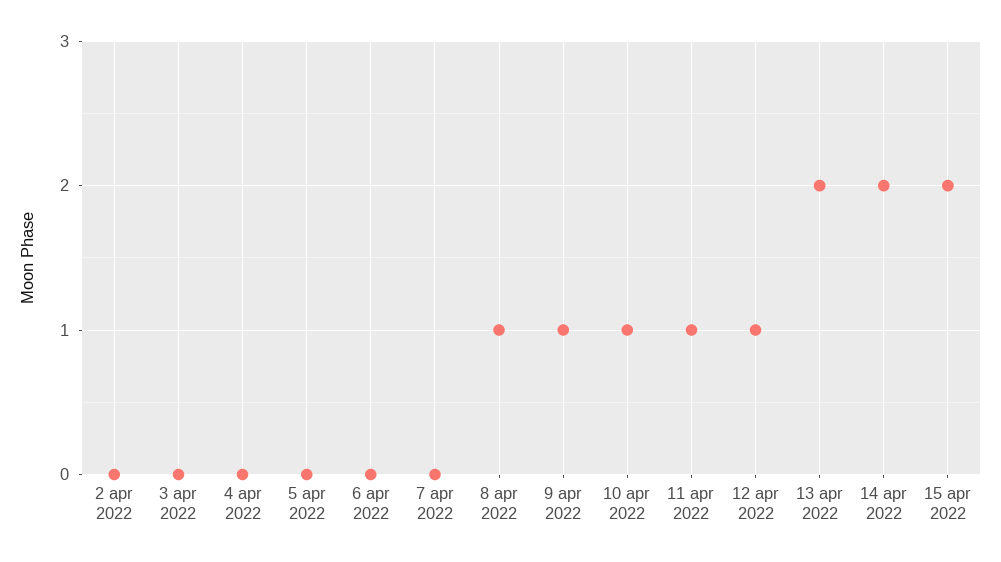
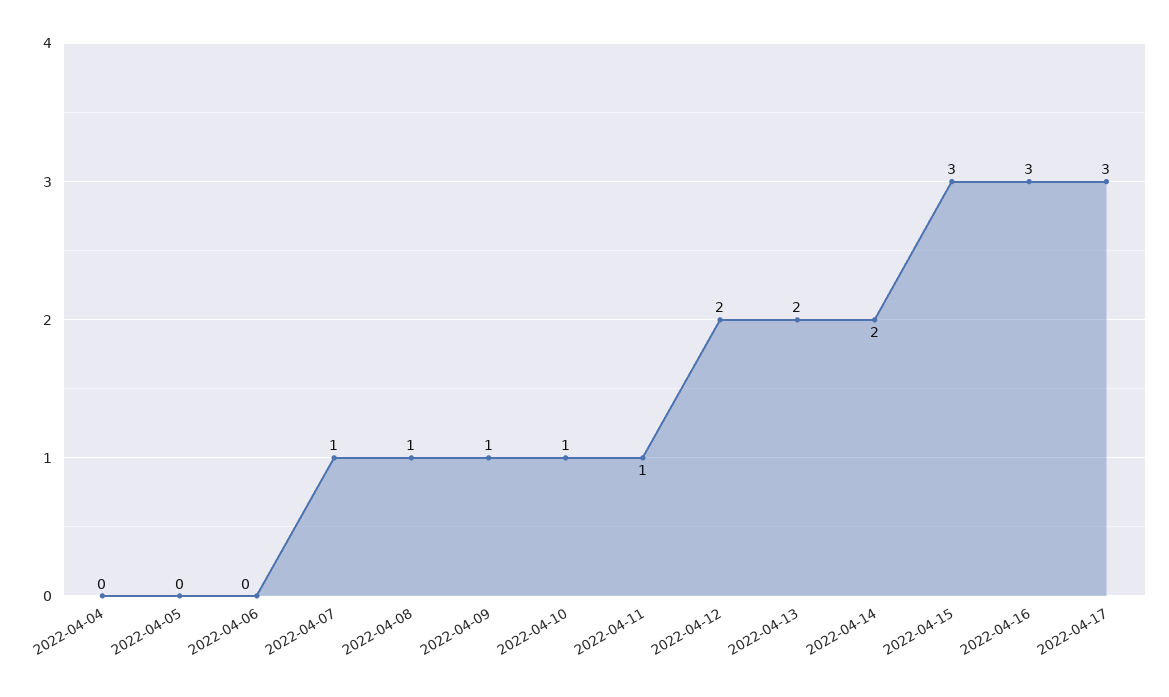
2 apr 2022: 0 -> none
3 apr 2022: 0 -> none
7 apr 2022: 0 -> 1
12 apr 2022: 1 -> 2
15 apr 2022: 2 -> 3
2022-04-16: none -> 3
2022-04-17: none -> 3

